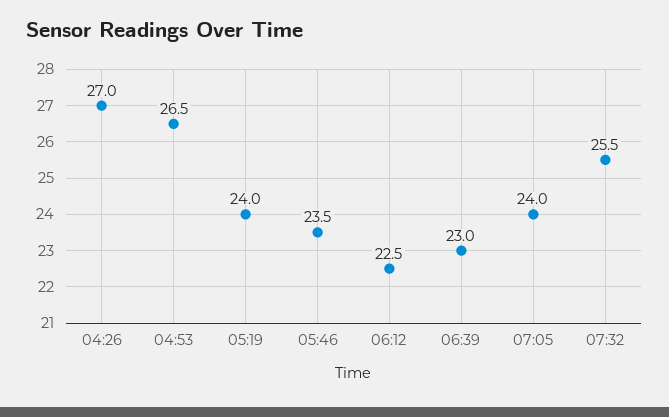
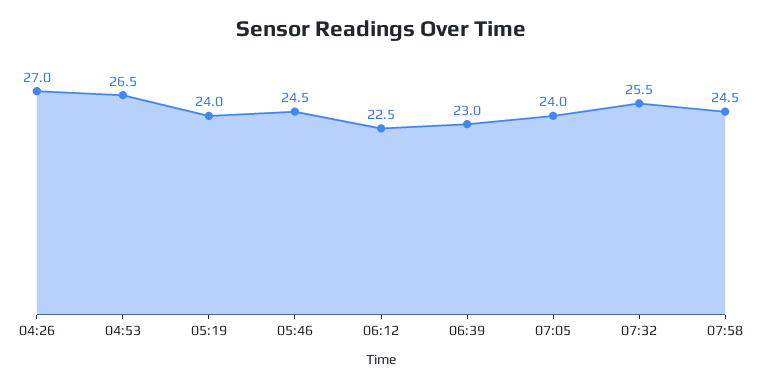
05:46: 23.5 -> 24.5
07:58: none -> 24.5

